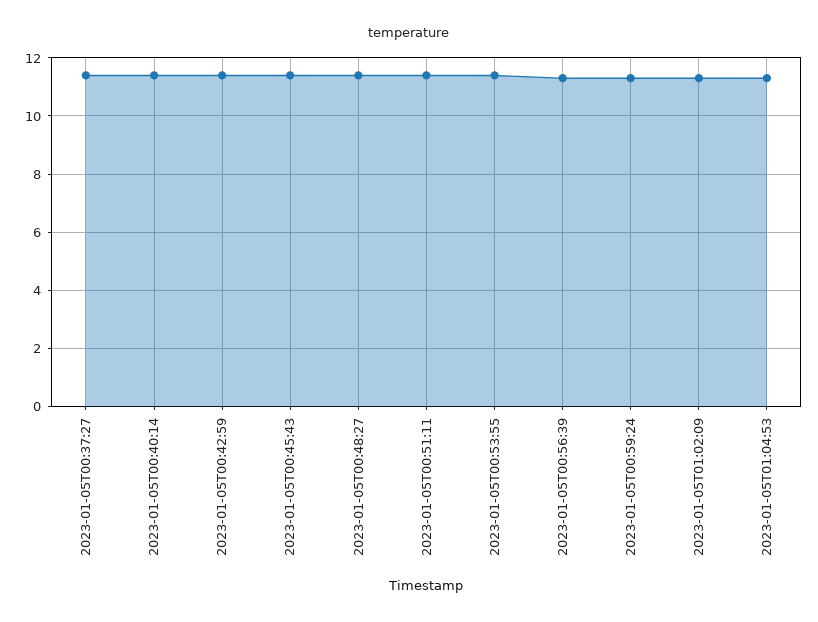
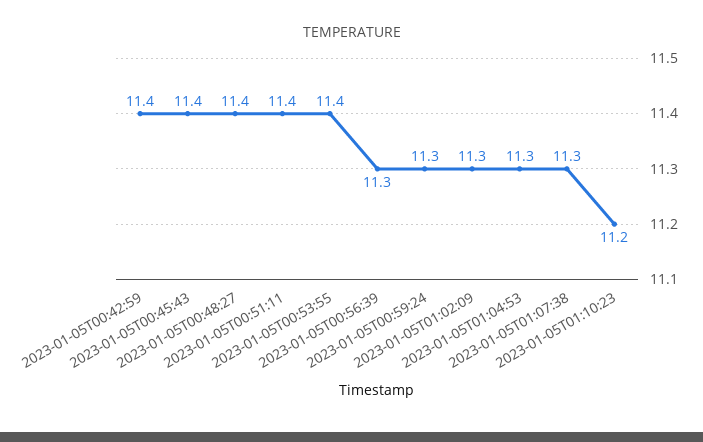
2023-01-05T00:37:27: 11.5 -> none
2023-01-05T00:40:14: 11.5 -> none
2023-01-05T01:07:38: none -> 11.3
2023-01-05T01:10:23: none -> 11.2

